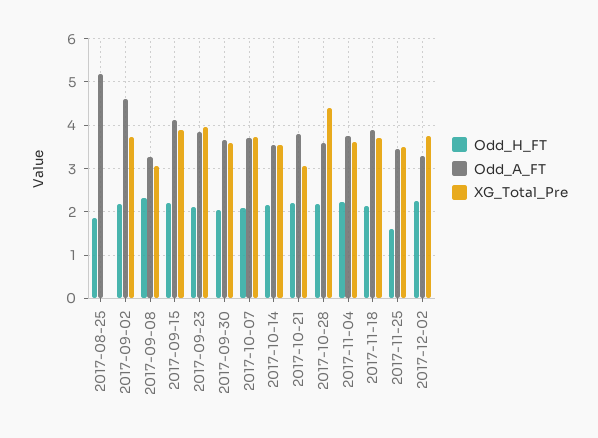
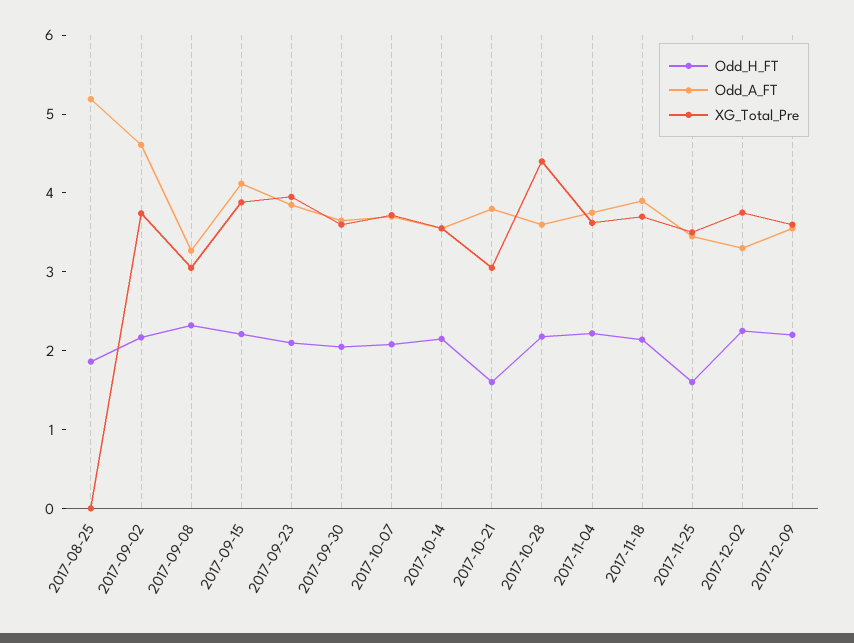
Odd_H_FT, 2017-10-21: 2.2 -> 1.6
Odd_H_FT, 2017-12-09: none -> 2.2
Odd_A_FT, 2017-12-09: none -> 3.6
XG_Total_Pre, 2017-12-09: none -> 3.6

